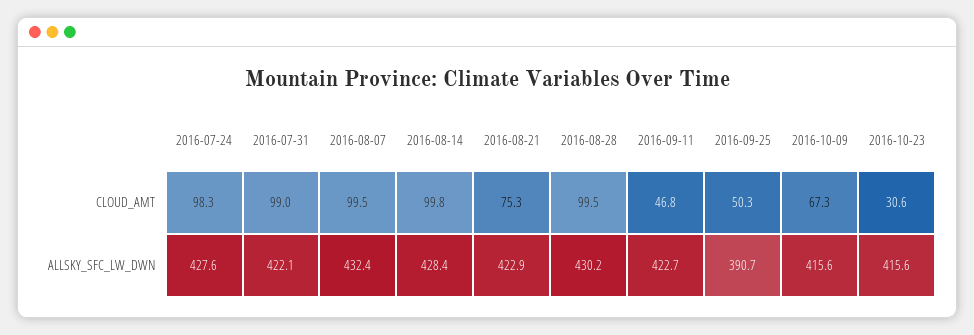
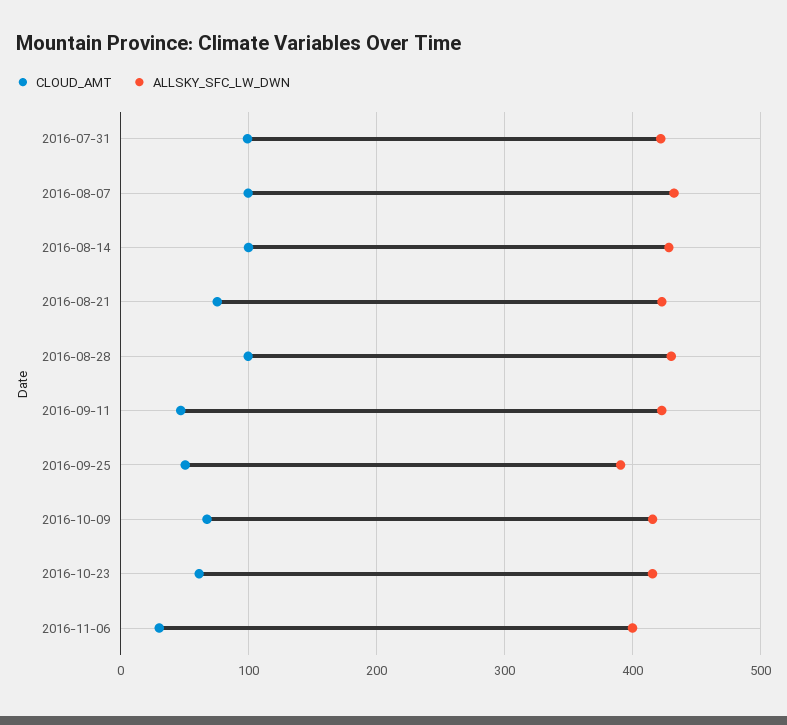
CLOUD_AMT, 2016-07-24: 98.3 -> none
CLOUD_AMT, 2016-10-23: 30.6 -> 60
ALLSKY_SFC_LW_DWN, 2016-07-24: 427.6 -> none
CLOUD_AMT, 2016-11-06: none -> 30
ALLSKY_SFC_LW_DWN, 2016-11-06: none -> 400

